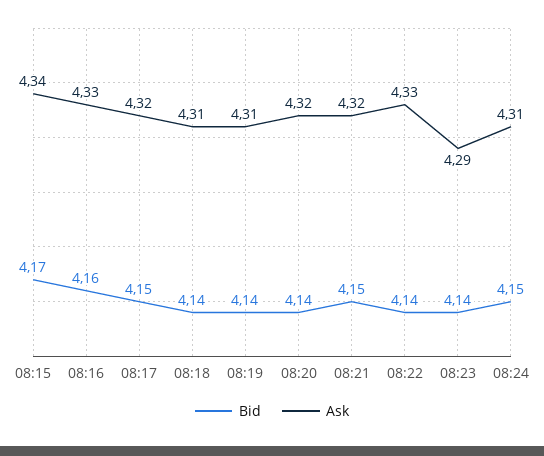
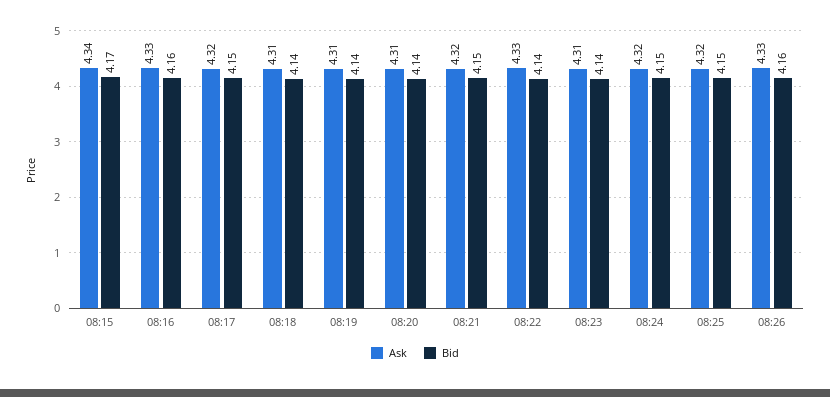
Ask, 08:20: 4.32 -> 4.31
Ask, 08:23: 4.29 -> 4.31
Ask, 08:24: 4.31 -> 4.32
Ask, 08:25: none -> 4.32
Bid, 08:25: none -> 4.15
Ask, 08:26: none -> 4.33
Bid, 08:26: none -> 4.16

